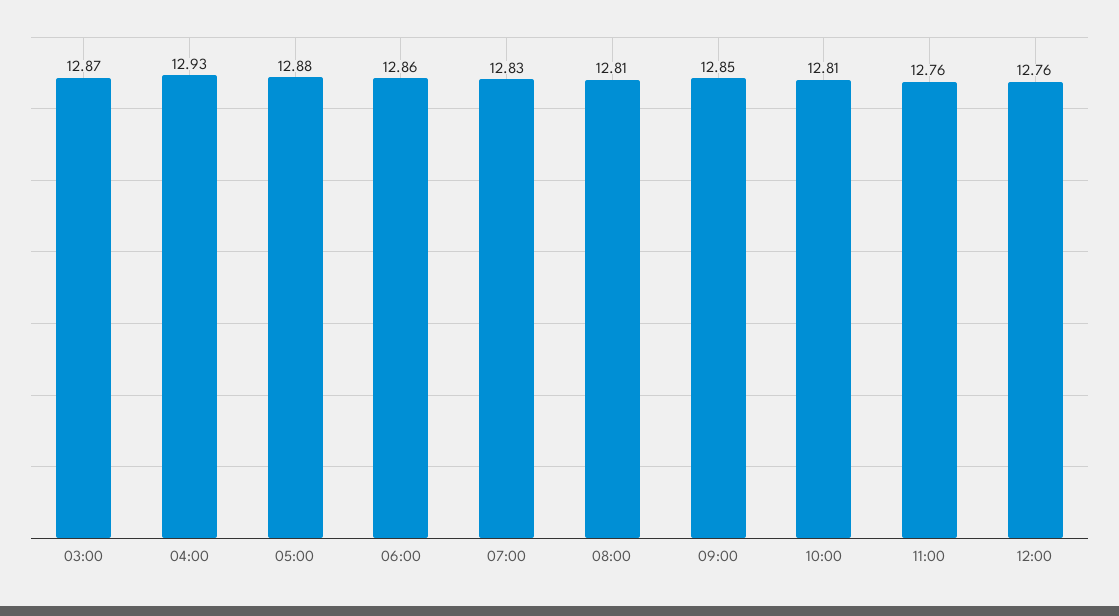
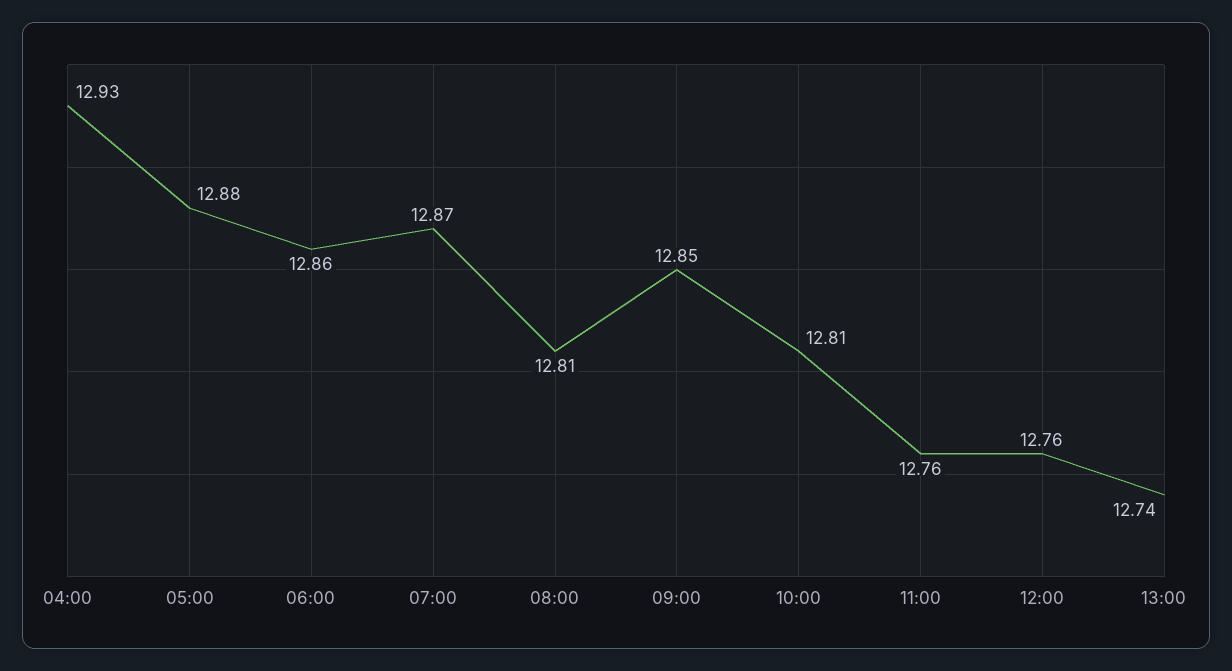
03:00: 12.87 -> none
07:00: 12.83 -> 12.87
13:00: none -> 12.74

